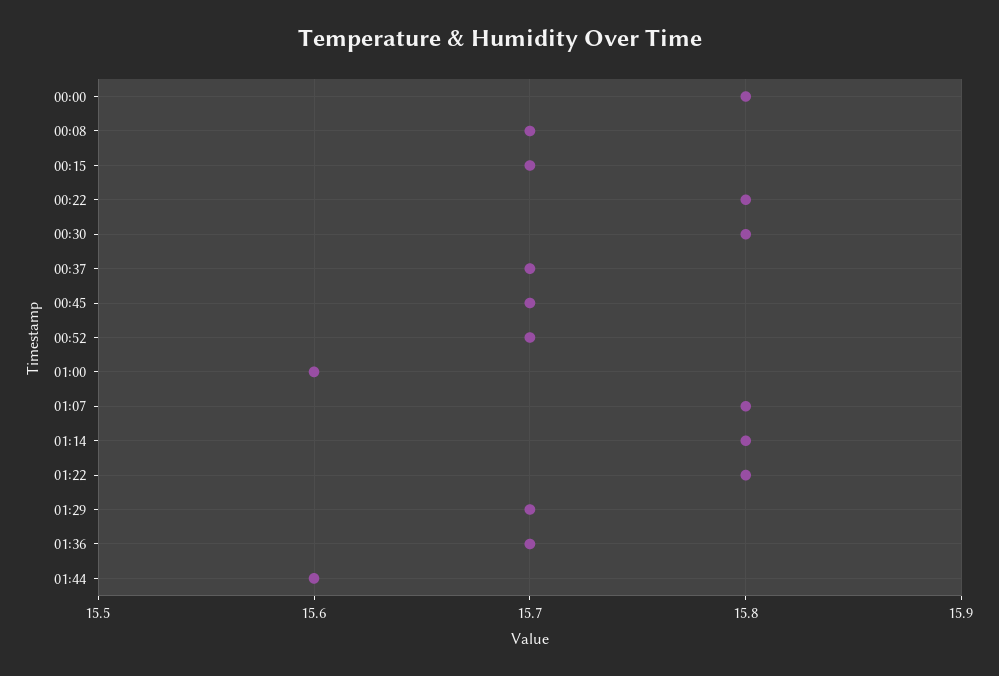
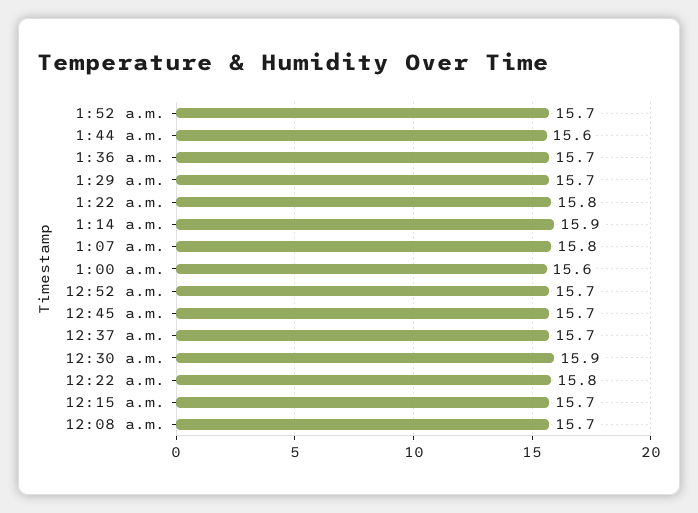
00:00: 15.8 -> none
00:30: 15.8 -> 15.9
01:14: 15.8 -> 15.9
1:52 a.m.: none -> 15.7

